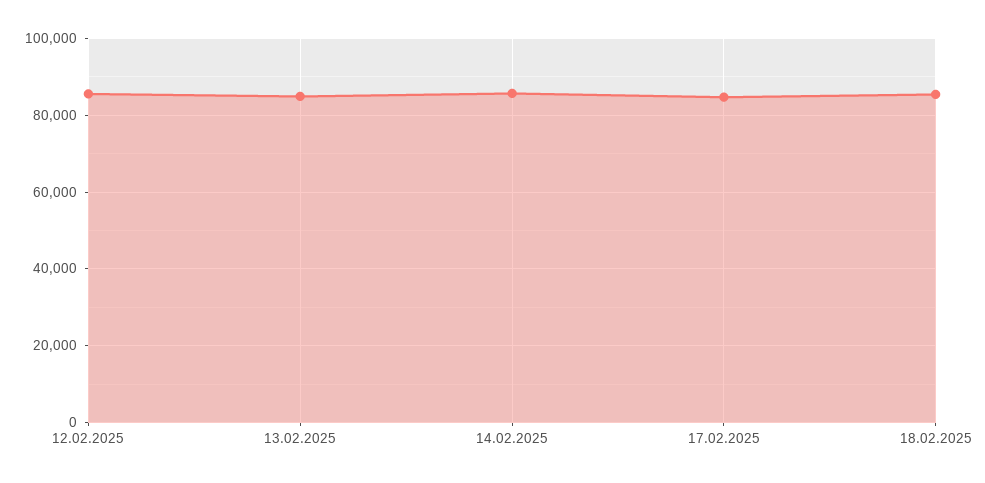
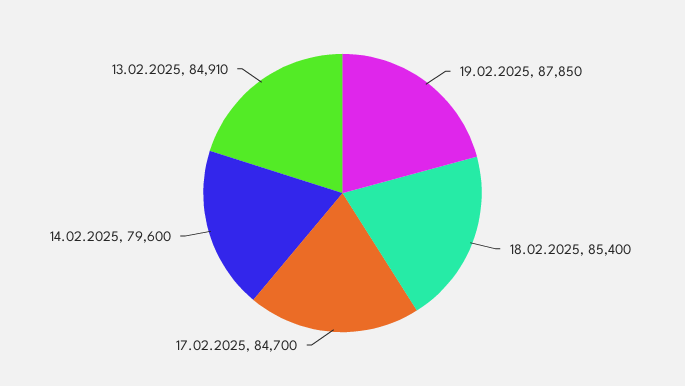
12.02.2025: 86000 -> none
14.02.2025: 86000 -> 79600
19.02.2025: none -> 87850

